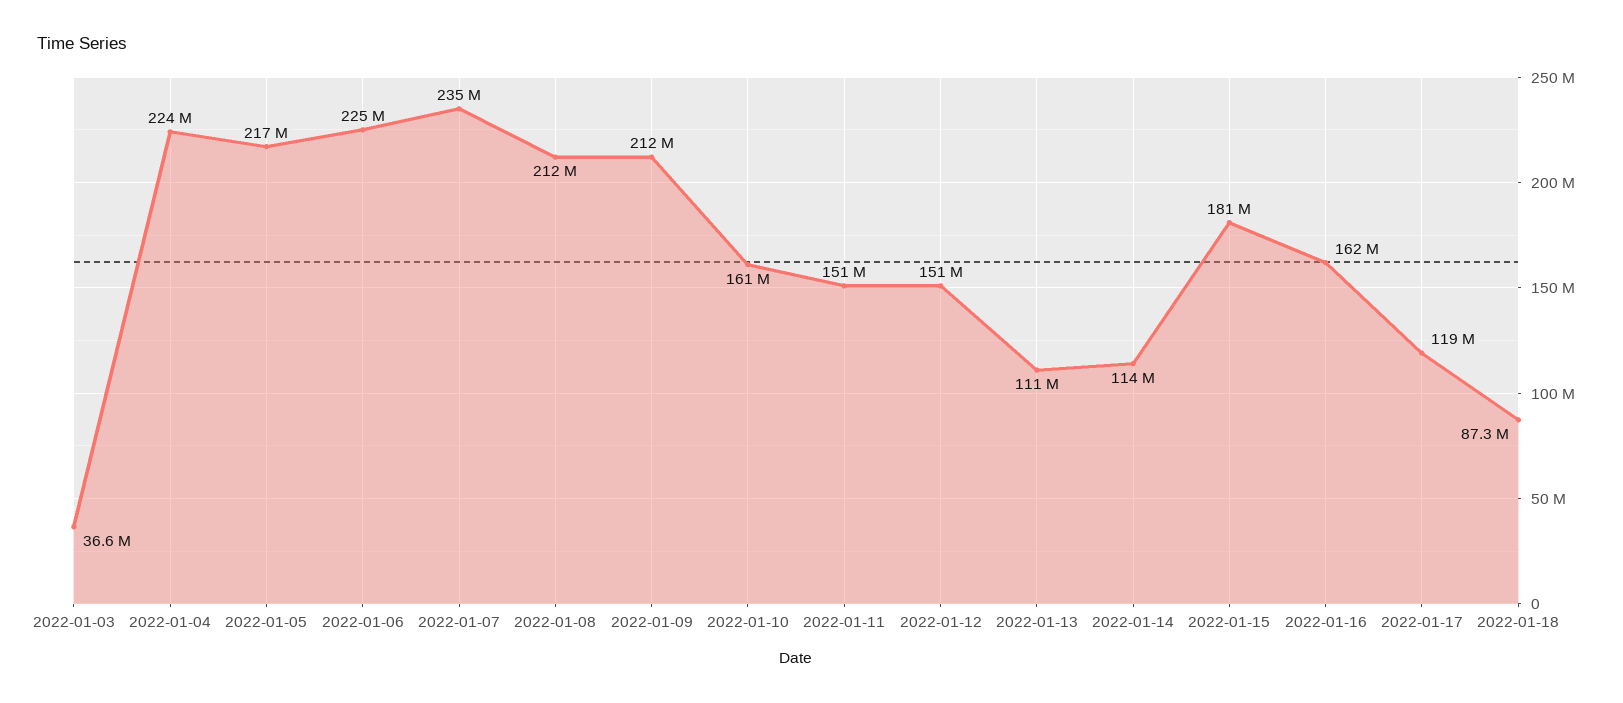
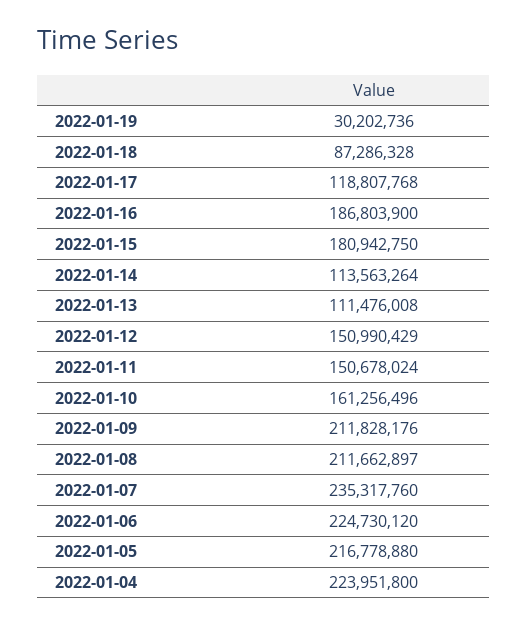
2022-01-03: 36600000 -> none
2022-01-16: 162000000 -> 186803900
2022-01-19: none -> 30202736

